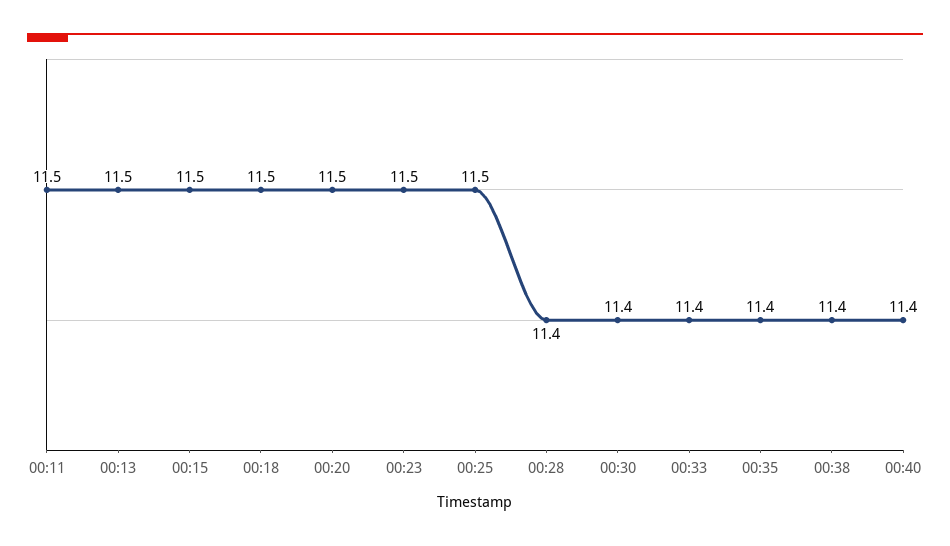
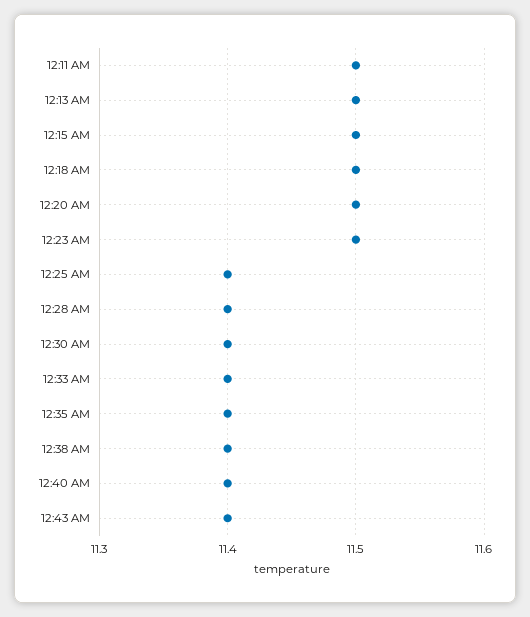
00:25: 11.5 -> 11.4
12:43 AM: none -> 11.4

